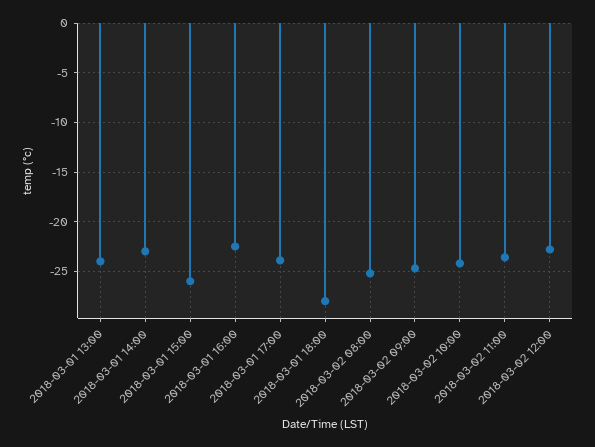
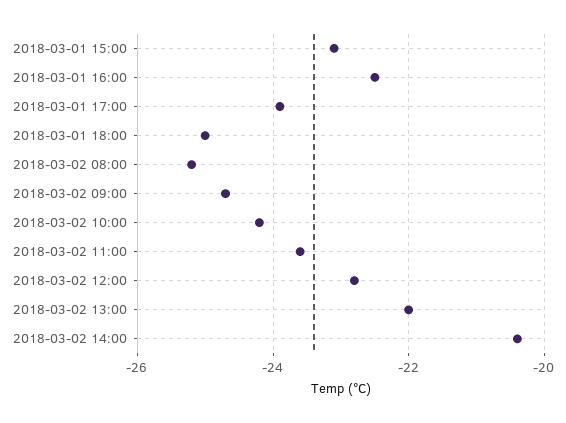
2018-03-01 13:00: -24 -> none
2018-03-01 14:00: -23 -> none
2018-03-01 15:00: -26 -> -23
2018-03-01 18:00: -28 -> -25
2018-03-02 13:00: none -> -22
2018-03-02 14:00: none -> -20.5

